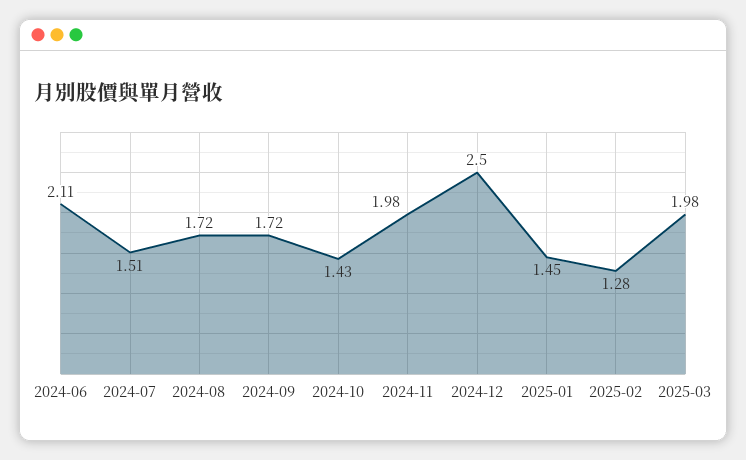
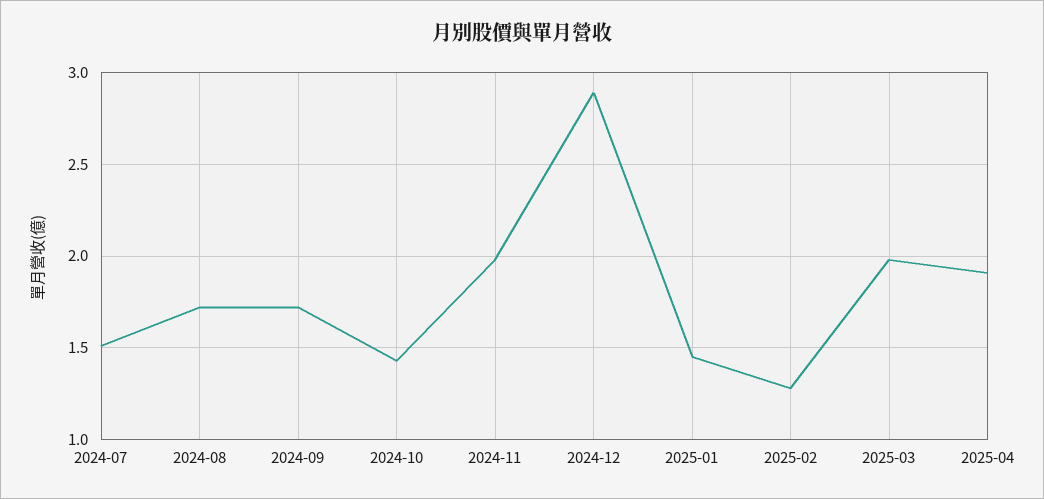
2024-06: 2.11 -> none
2024-12: 2.5 -> 2.9
2025-04: none -> 1.9

